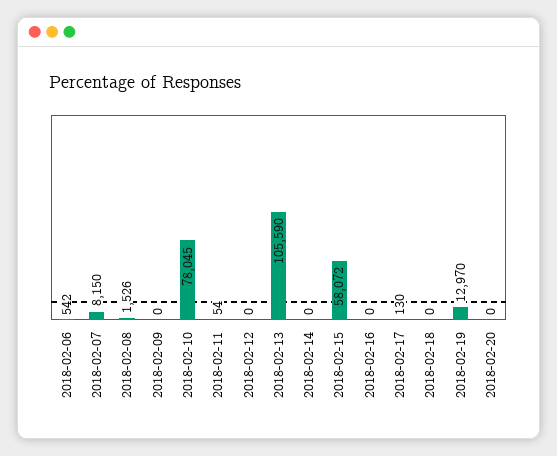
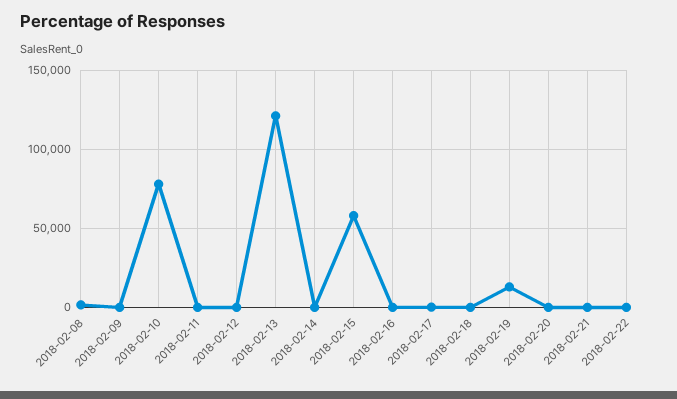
2018-02-06: 542 -> none
2018-02-07: 8150 -> none
2018-02-13: 105590 -> 120000
2018-02-21: none -> 0
2018-02-22: none -> 0

